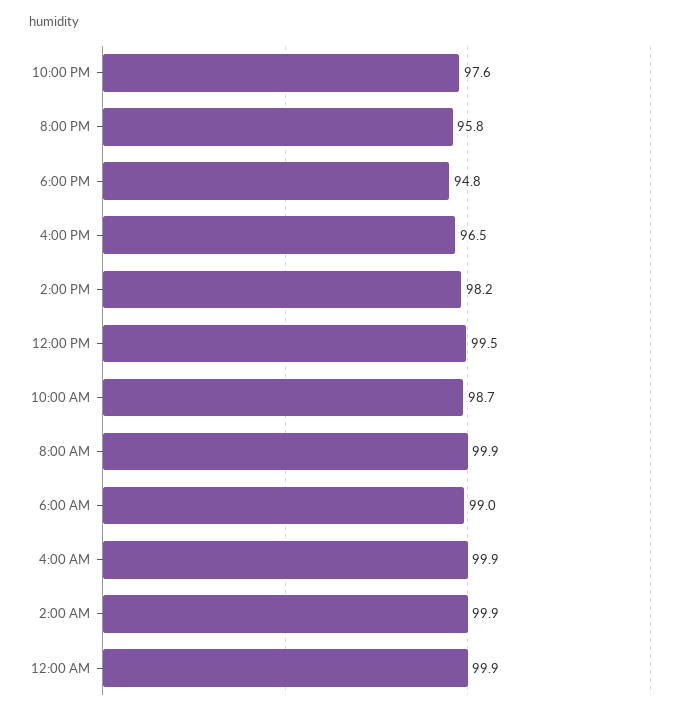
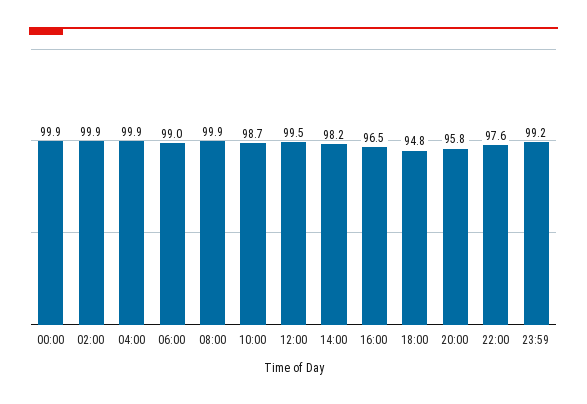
23:59: none -> 99.2

